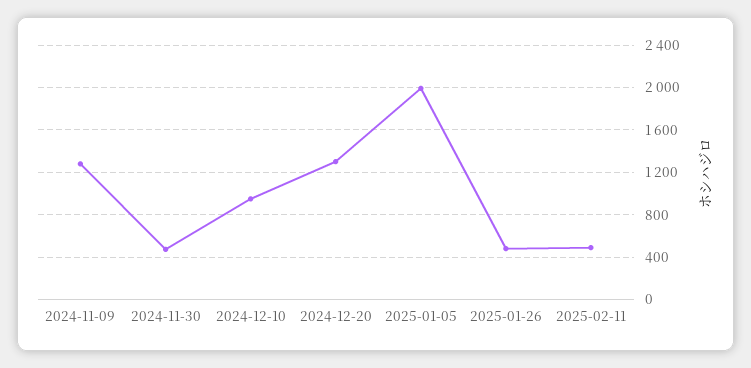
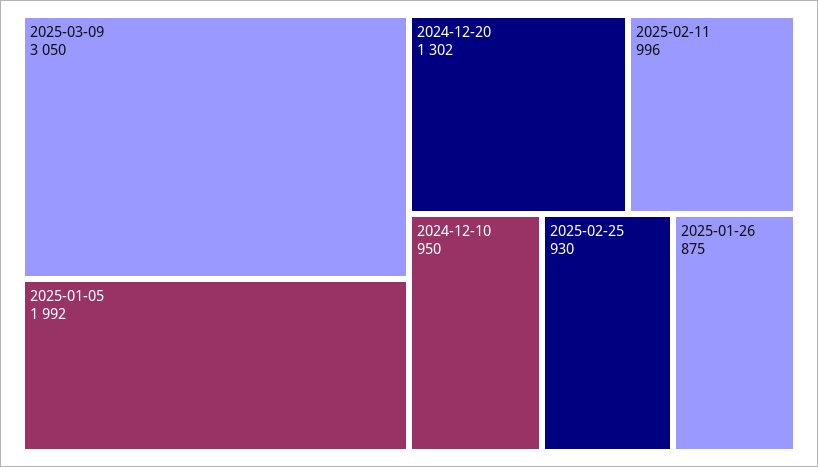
2024-11-09: 1300 -> none
2024-11-30: 500 -> none
2025-01-26: 500 -> 875
2025-02-11: 500 -> 996
2025-03-09: none -> 3050
2025-02-25: none -> 930

